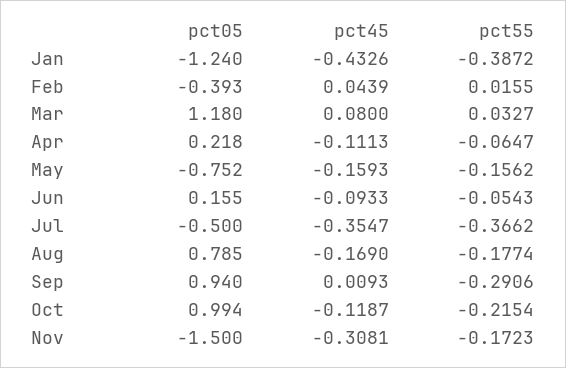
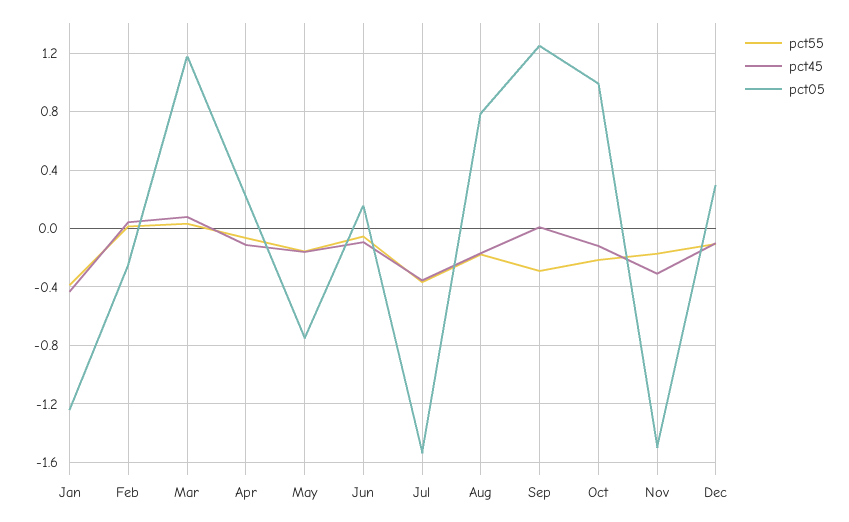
pct05, Feb: -0.393 -> -0.25
pct05, Jul: -0.5 -> -1.55
pct05, Sep: 0.94 -> 1.25
pct55, Dec: none -> -0.1
pct45, Dec: none -> -0.1
pct05, Dec: none -> 0.3

